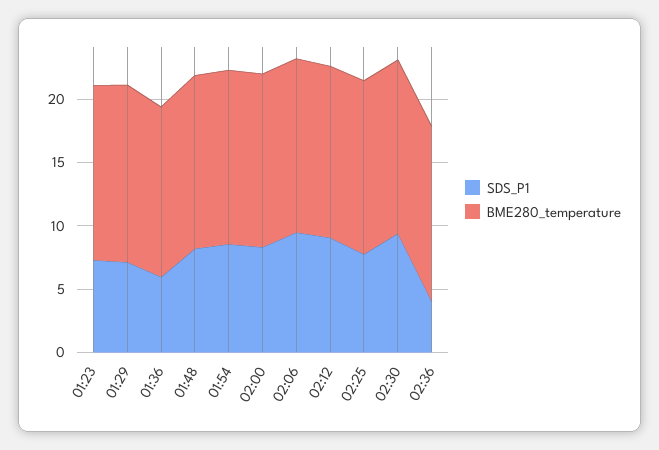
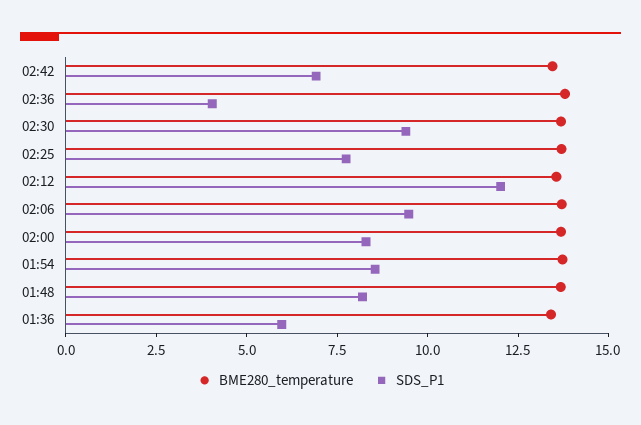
SDS_P1, 01:23: 7 -> none
BME280_temperature, 01:23: 14 -> none
SDS_P1, 01:29: 7 -> none
BME280_temperature, 01:29: 14 -> none
SDS_P1, 02:12: 9 -> 12
BME280_temperature, 02:42: none -> 13.5
SDS_P1, 02:42: none -> 7

